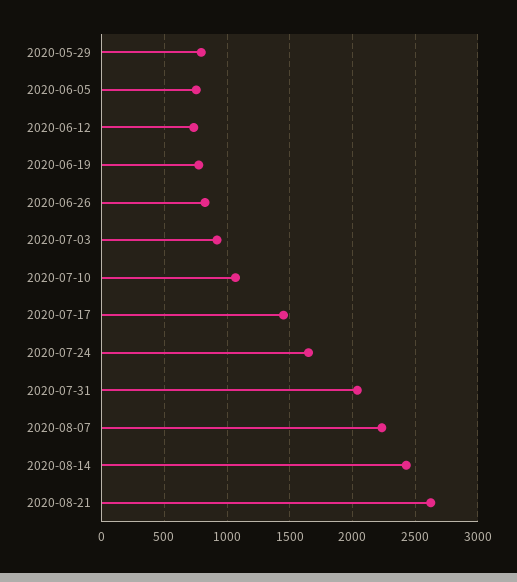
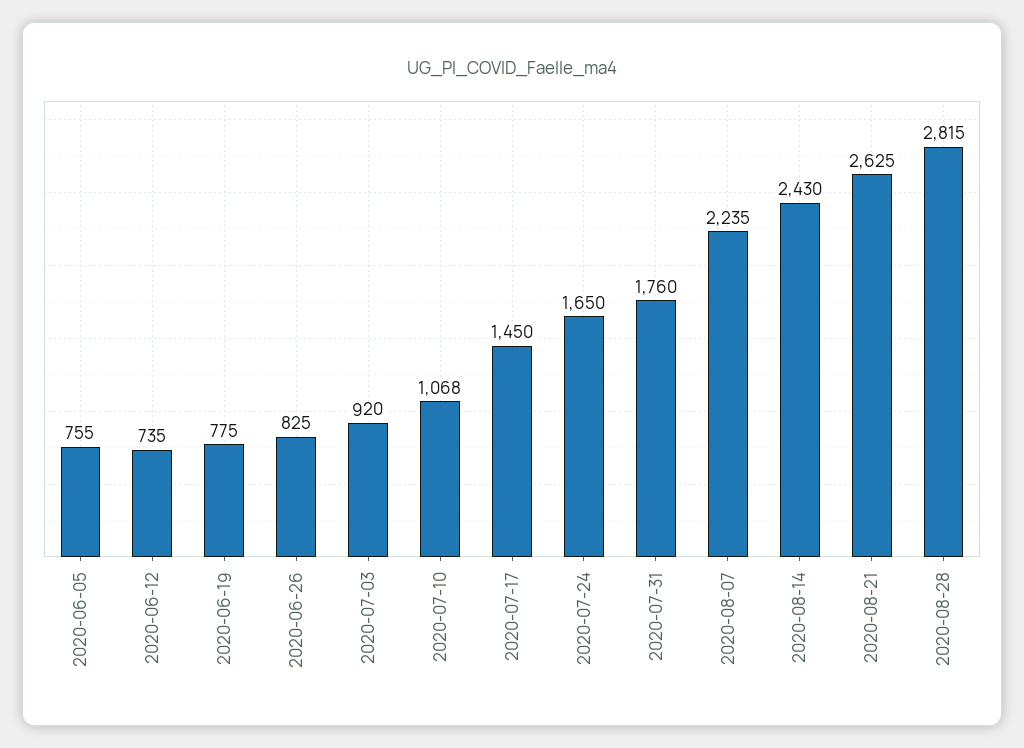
2020-05-29: 800 -> none
2020-07-31: 2050 -> 1760
2020-08-28: none -> 2815

